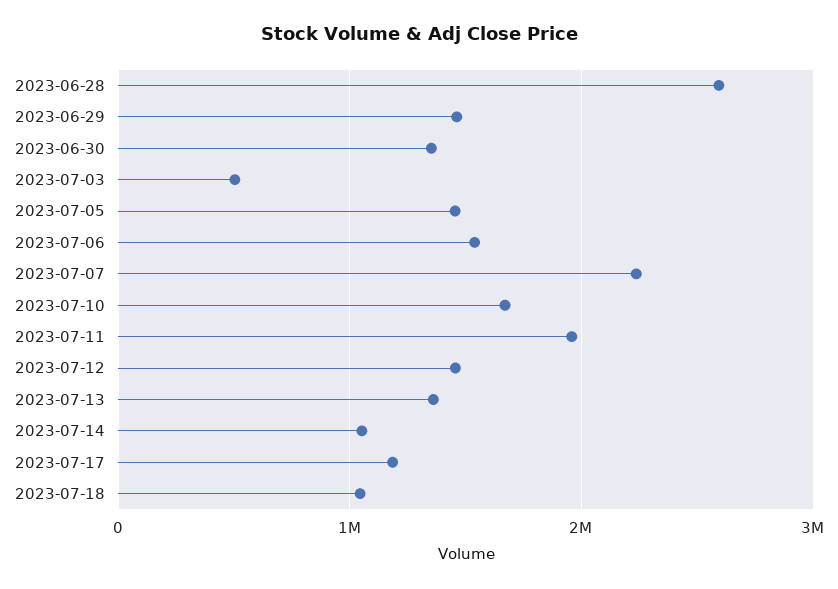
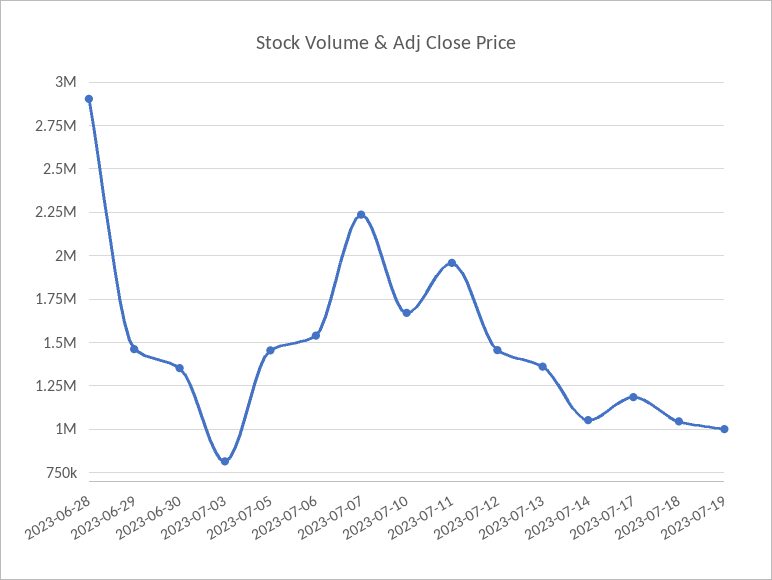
2023-06-28: 2600000 -> 2900000
2023-07-03: 500000 -> 800000
2023-07-19: none -> 1000000

